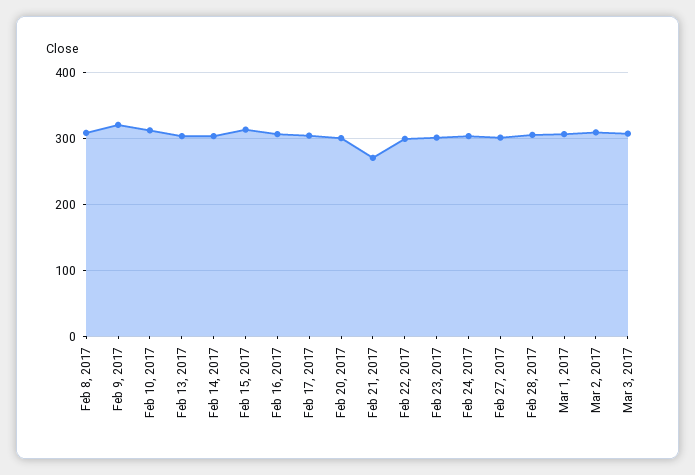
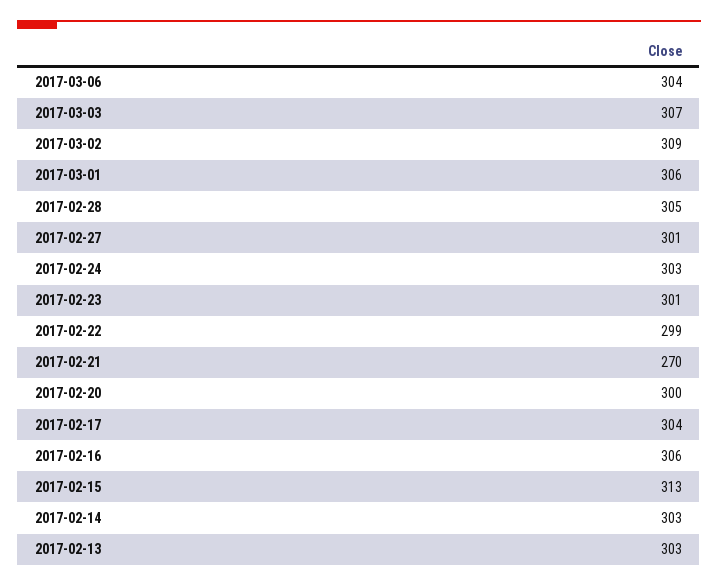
Feb 8, 2017: 310 -> none
Feb 9, 2017: 320 -> none
Feb 10, 2017: 310 -> none
2017-03-06: none -> 304

